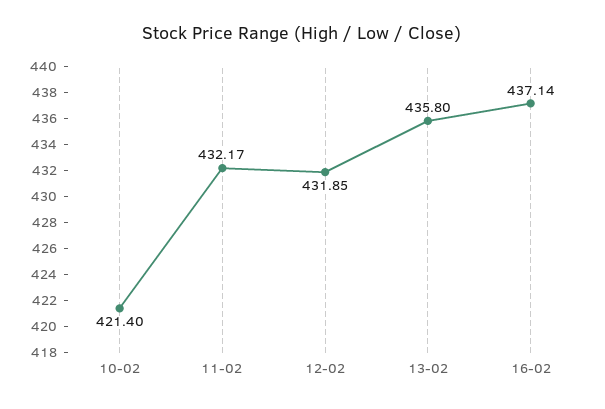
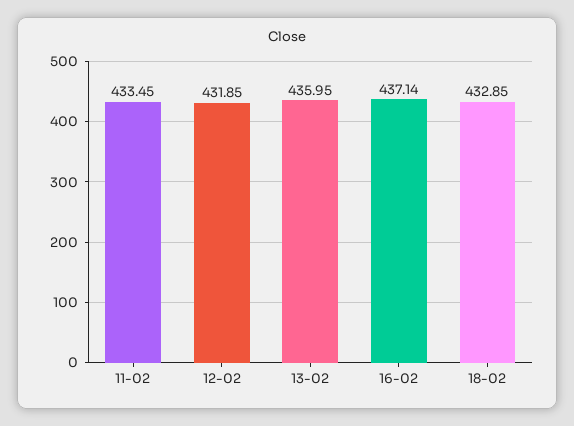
10-02: 421.4 -> none
11-02: 432.17 -> 433.45
13-02: 435.8 -> 435.95
18-02: none -> 432.85

